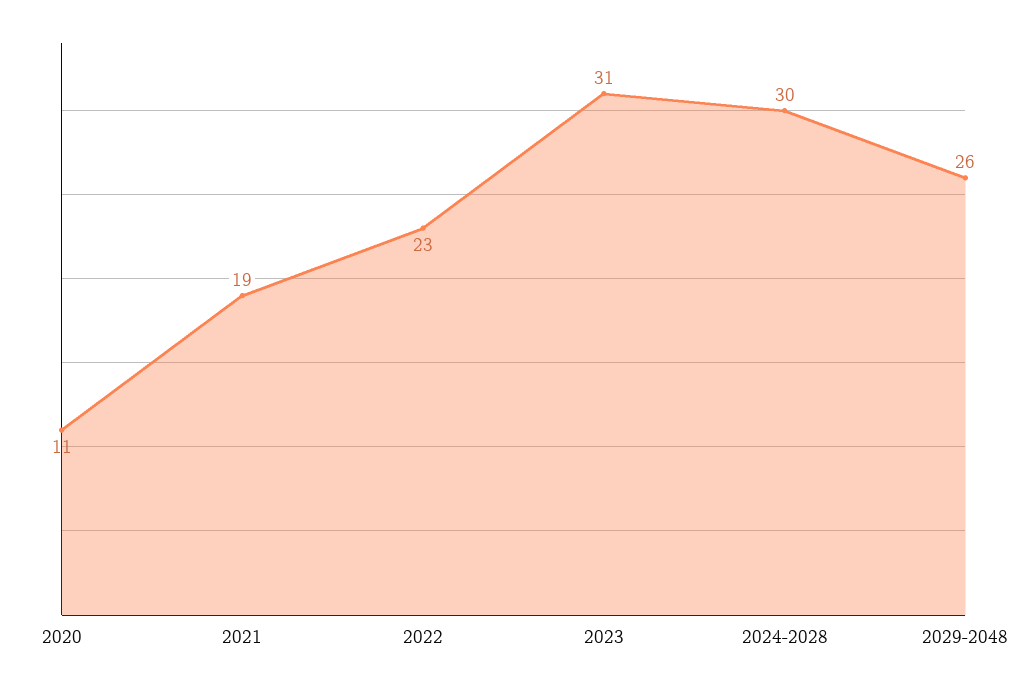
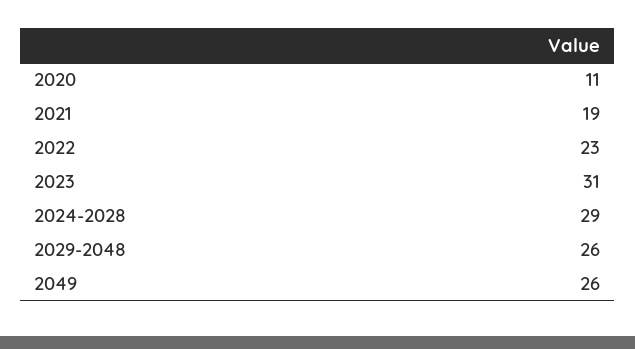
2024-2028: 30 -> 29
2049: none -> 26

